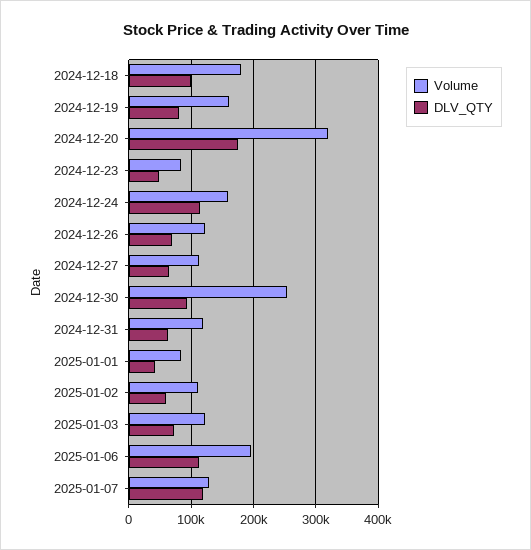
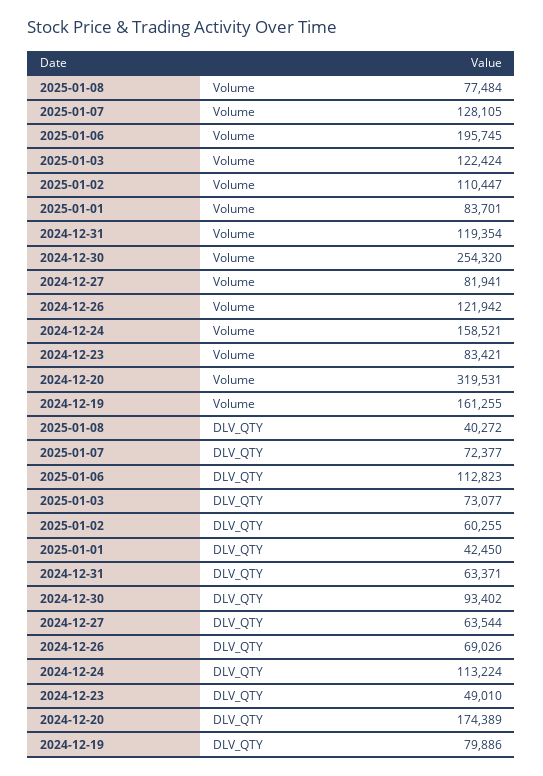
Volume, 2024-12-18: 180000 -> none
DLV_QTY, 2024-12-18: 100000 -> none
Volume, 2024-12-27: 110000 -> 81941
DLV_QTY, 2025-01-07: 120000 -> 72377
Volume, 2025-01-08: none -> 77484
DLV_QTY, 2025-01-08: none -> 40272

